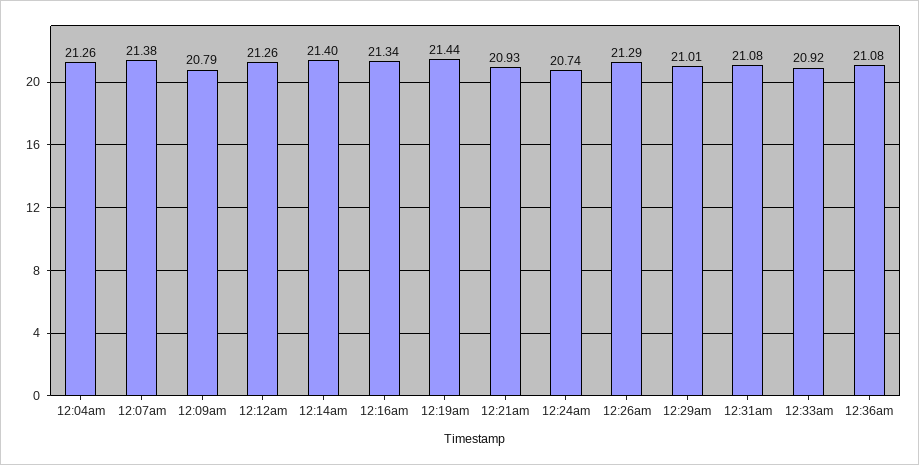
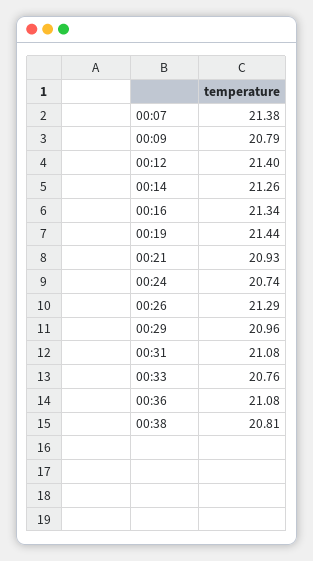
12:04am: 21.26 -> none
12:12am: 21.26 -> 21.4
12:14am: 21.4 -> 21.26
12:29am: 21.01 -> 20.96
12:33am: 20.92 -> 20.76
00:38: none -> 20.81

